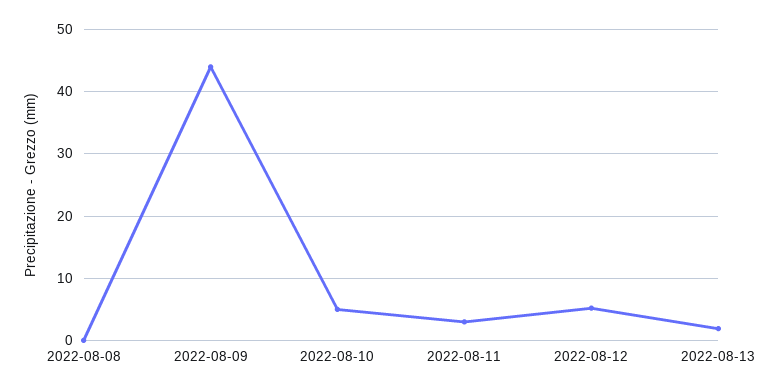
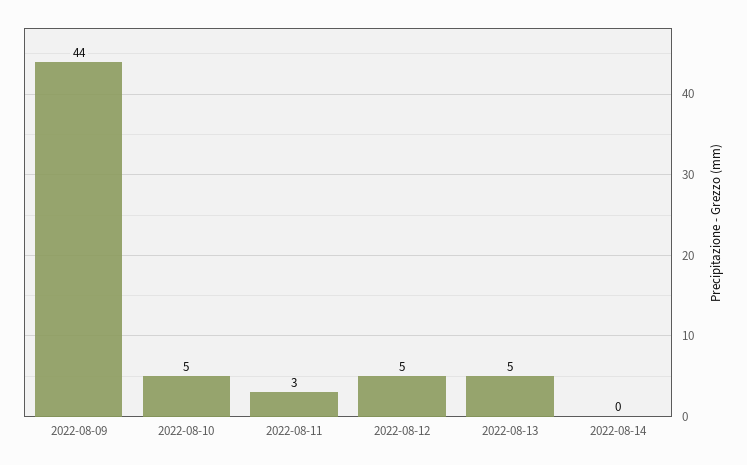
2022-08-08: 0 -> none
2022-08-13: 2 -> 5
2022-08-14: none -> 0

